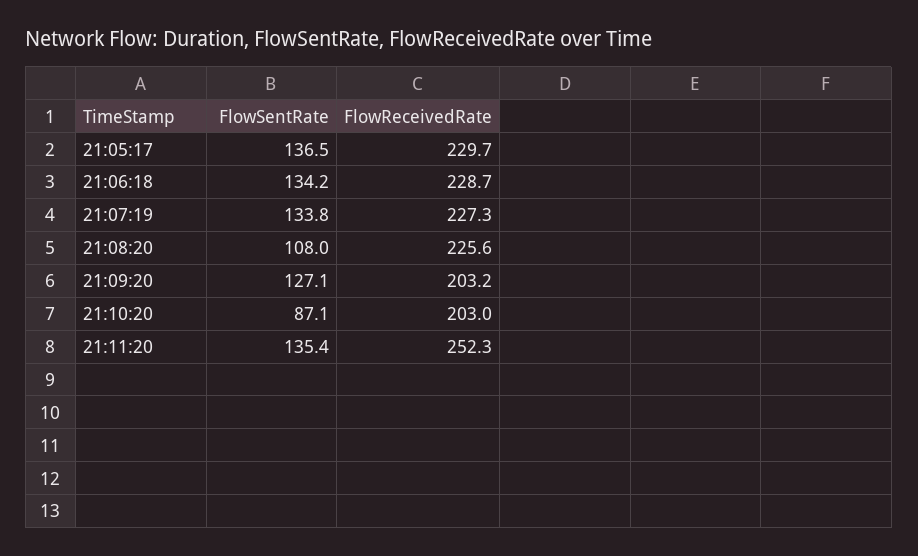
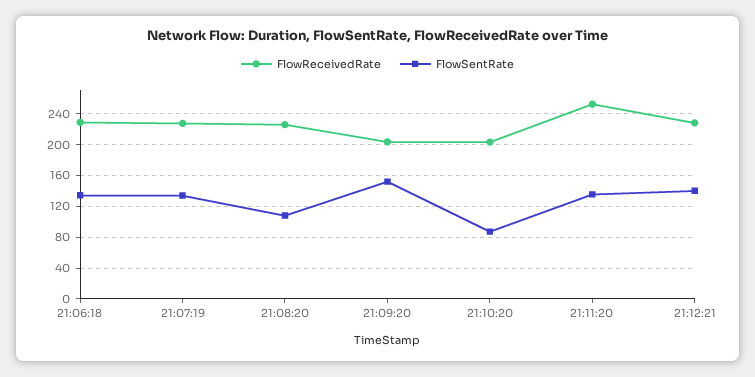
FlowSentRate, 21:05:17: 136.5 -> none
FlowReceivedRate, 21:05:17: 229.7 -> none
FlowSentRate, 21:09:20: 127.1 -> 150
FlowReceivedRate, 21:12:21: none -> 230
FlowSentRate, 21:12:21: none -> 140

